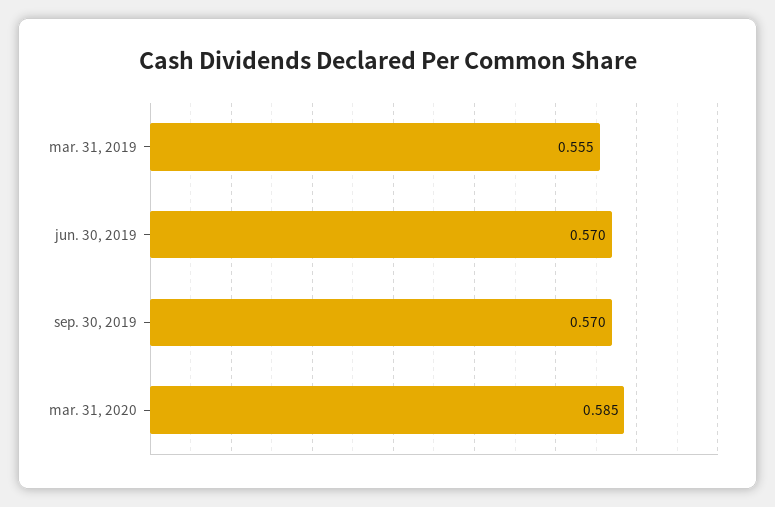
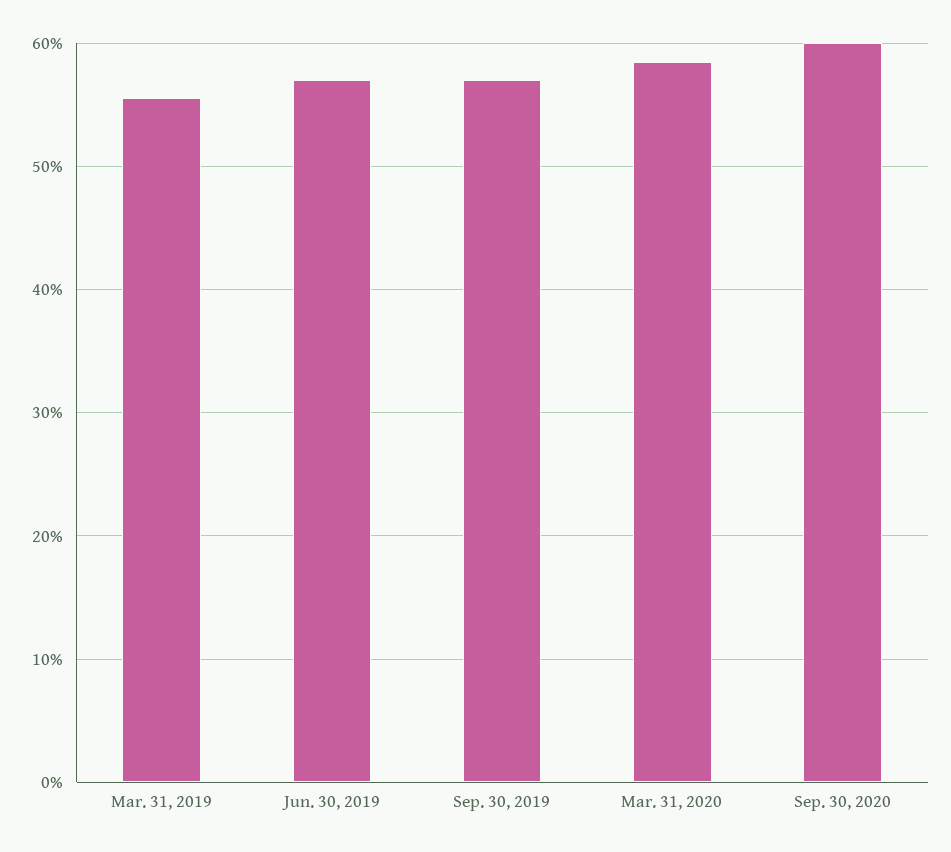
Sep. 30, 2020: none -> 0.6

